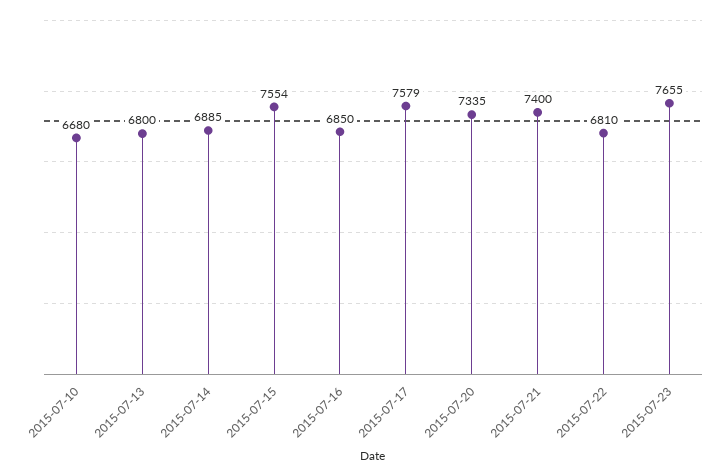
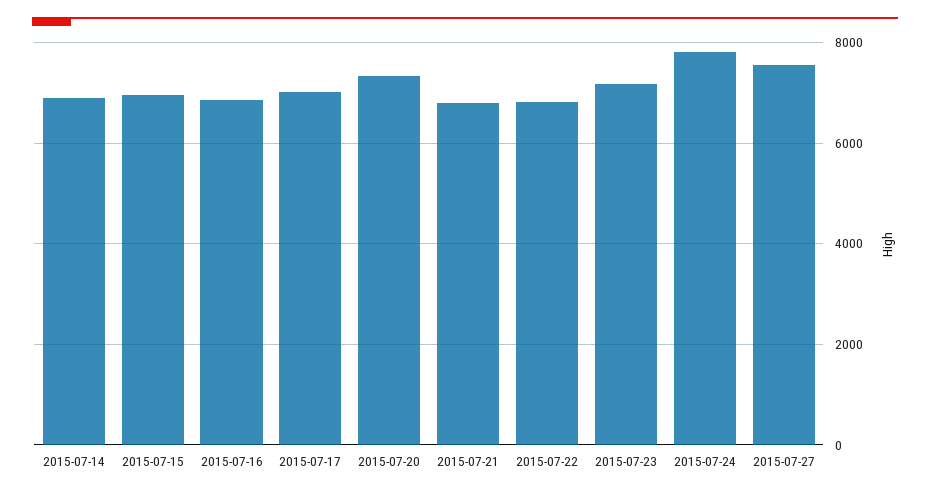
2015-07-10: 6680 -> none
2015-07-13: 6800 -> none
2015-07-15: 7554 -> 7000
2015-07-17: 7579 -> 7000
2015-07-21: 7400 -> 6800
2015-07-23: 7655 -> 7200
2015-07-24: none -> 7800
2015-07-27: none -> 7600

